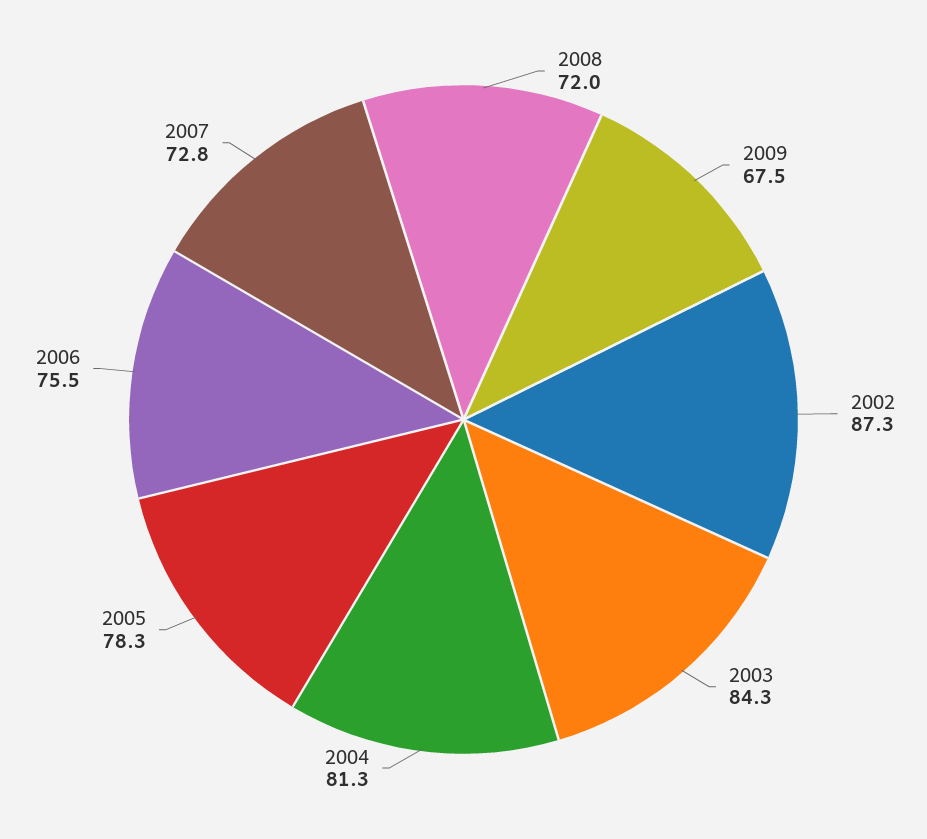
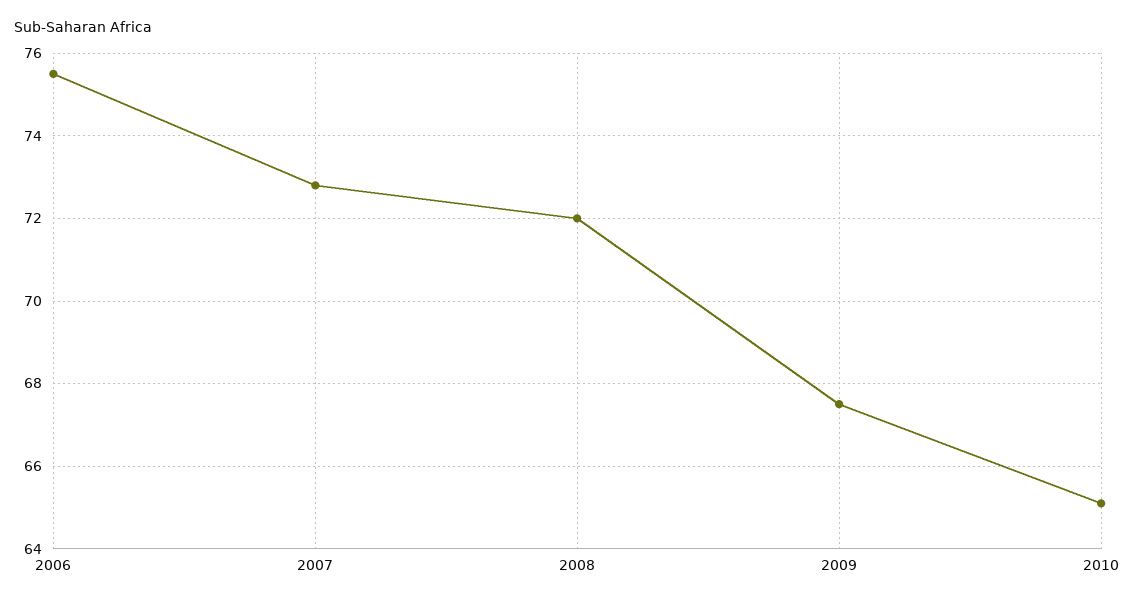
2002: 87.3 -> none
2003: 84.3 -> none
2004: 81.3 -> none
2005: 78.3 -> none
2010: none -> 65

